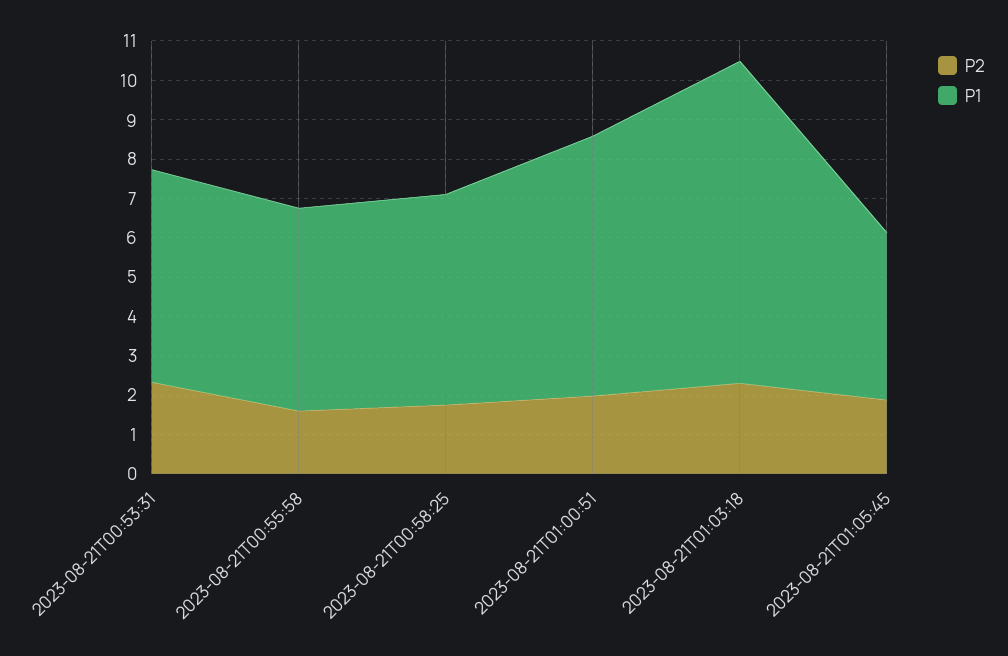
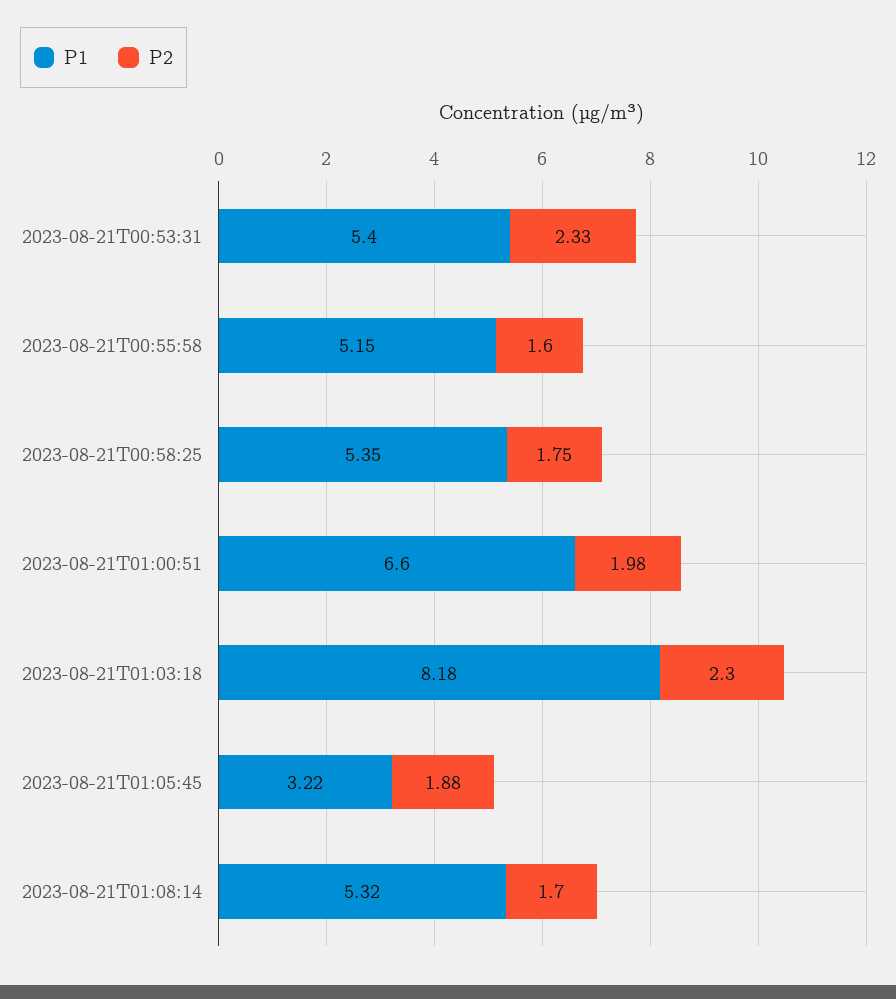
P1, 2023-08-21T01:05:45: 4.25 -> 3.22
P1, 2023-08-21T01:08:14: none -> 5.32
P2, 2023-08-21T01:08:14: none -> 1.7

